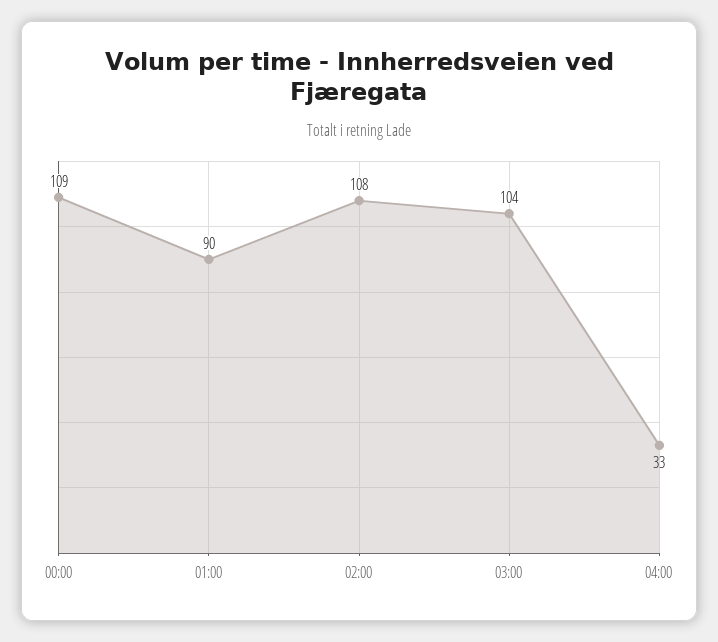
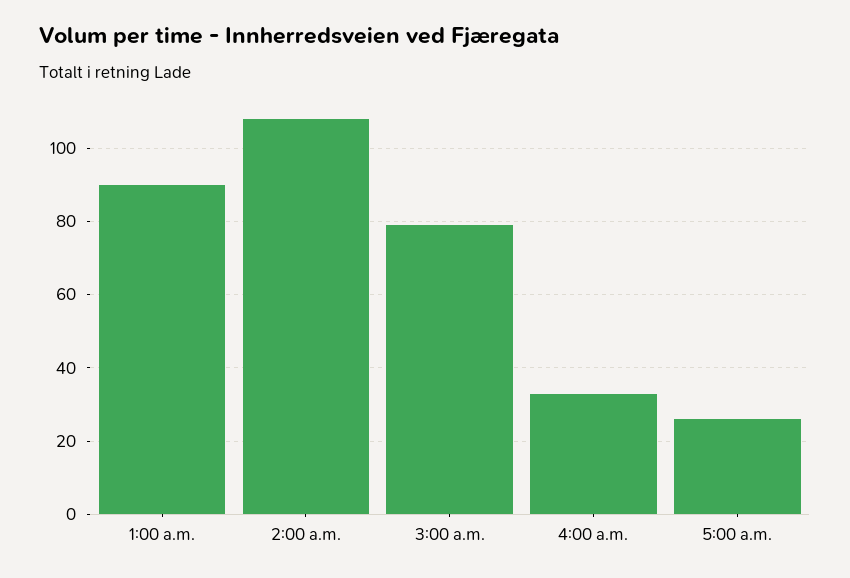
00:00: 109 -> none
03:00: 104 -> 80
5:00 a.m.: none -> 25

